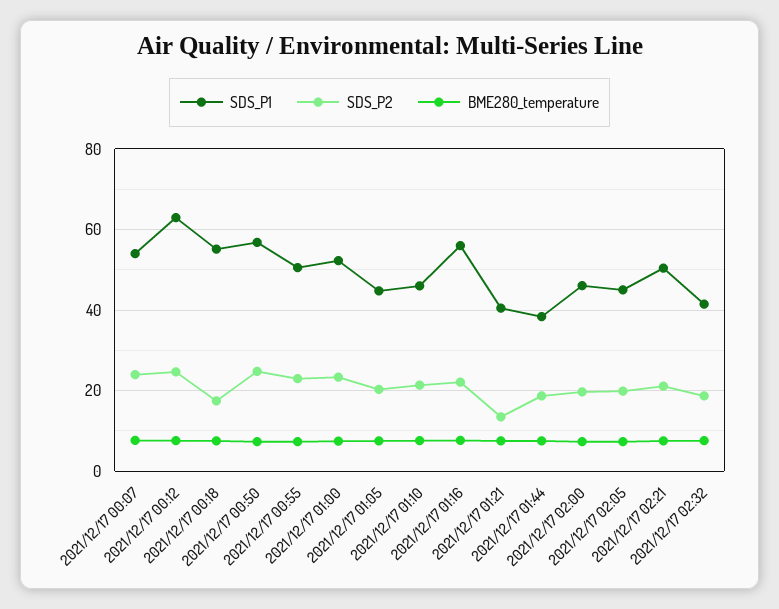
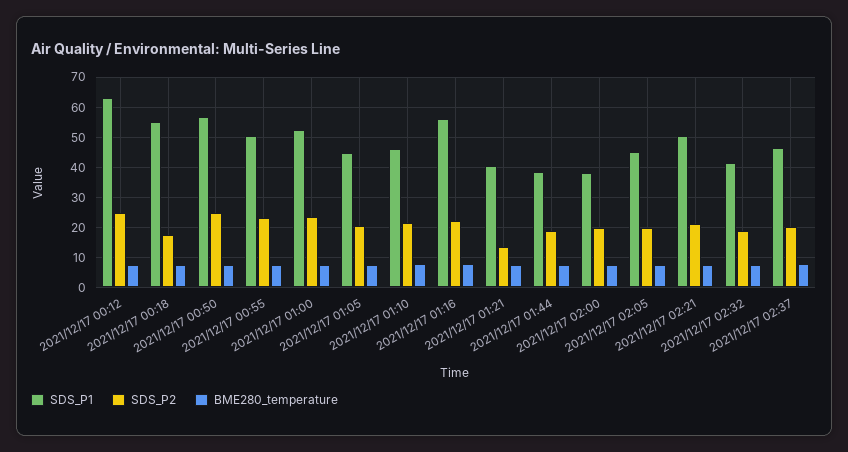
SDS_P1, 2021/12/17 00:07: 54 -> none
SDS_P2, 2021/12/17 00:07: 24 -> none
BME280_temperature, 2021/12/17 00:07: 8 -> none
SDS_P1, 2021/12/17 02:00: 46 -> 38
SDS_P1, 2021/12/17 02:37: none -> 46
SDS_P2, 2021/12/17 02:37: none -> 20
BME280_temperature, 2021/12/17 02:37: none -> 8

